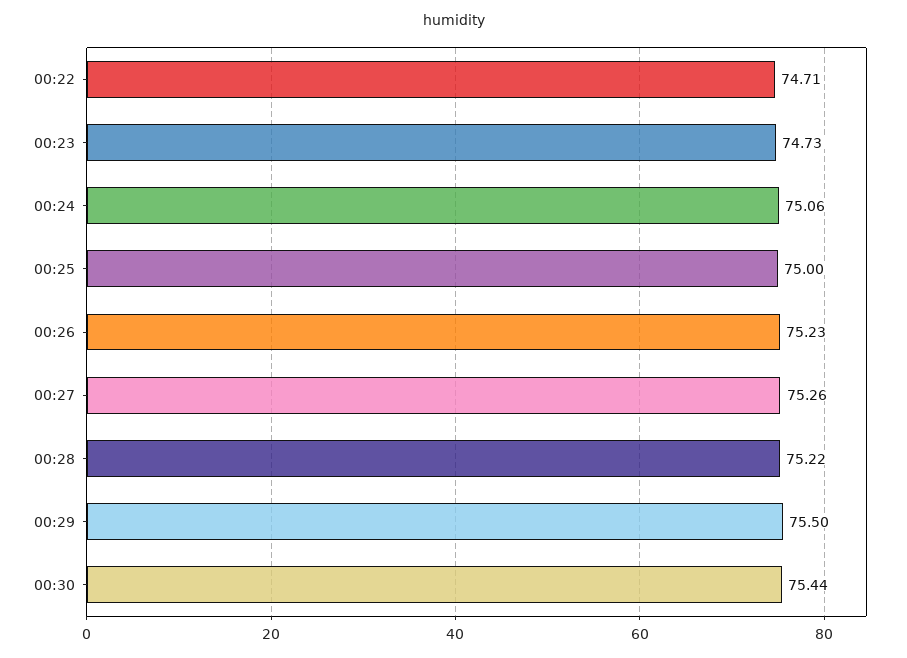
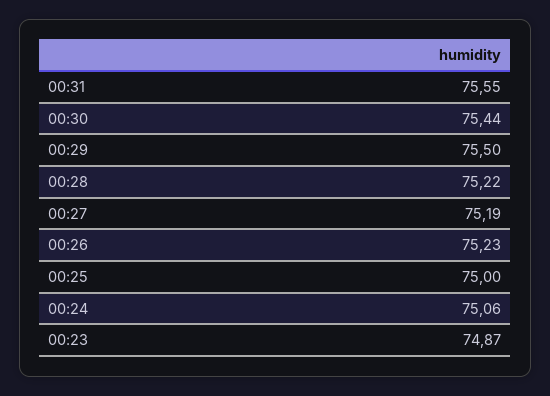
00:22: 74.71 -> none
00:23: 74.73 -> 74.87
00:27: 75.26 -> 75.19
00:31: none -> 75.55

